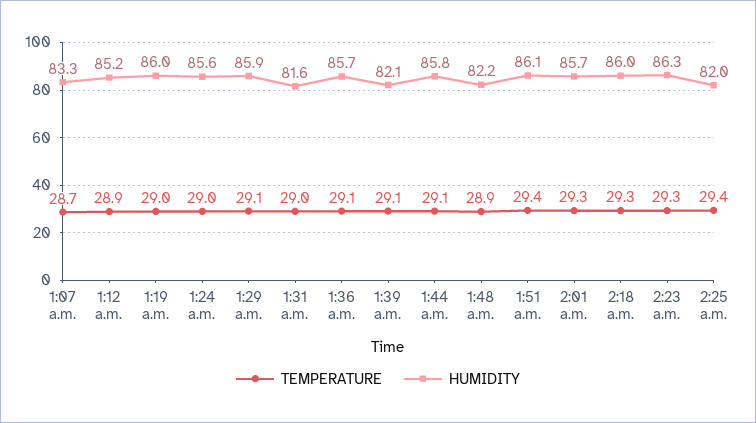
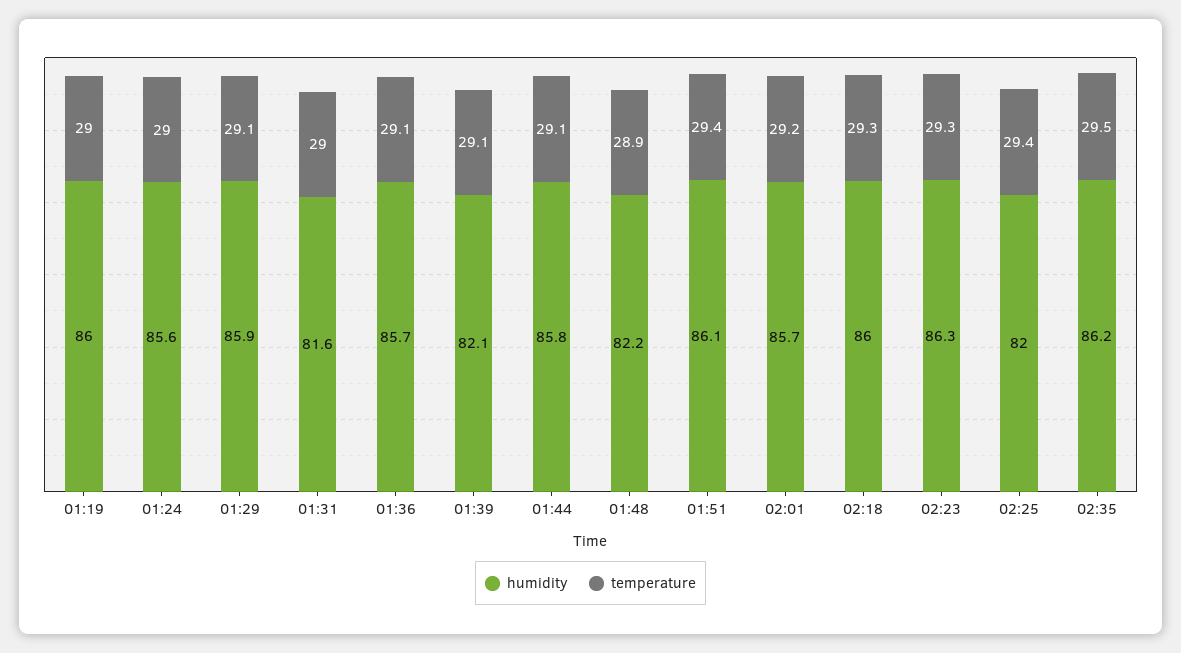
TEMPERATURE, 1:07 a.m.: 28.7 -> none
HUMIDITY, 1:07 a.m.: 83.3 -> none
TEMPERATURE, 1:12 a.m.: 28.9 -> none
HUMIDITY, 1:12 a.m.: 85.2 -> none
TEMPERATURE, 2:01 a.m.: 29.3 -> 29.2
HUMIDITY, 02:35: none -> 86.2
TEMPERATURE, 02:35: none -> 29.5

